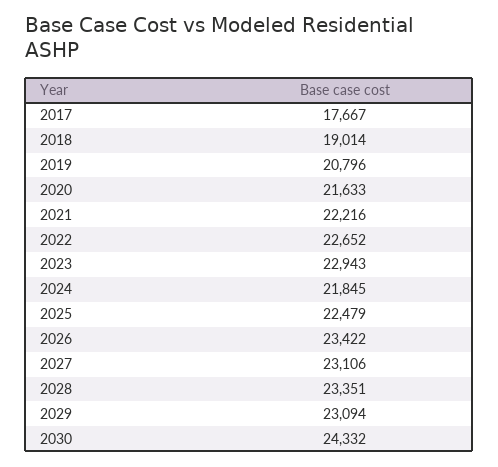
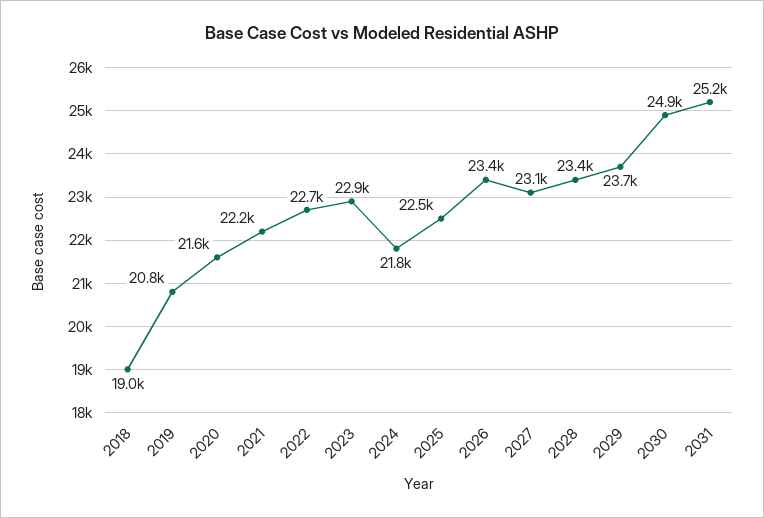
2017: 17667 -> none
2029: 23094 -> 23700
2030: 24332 -> 24900
2031: none -> 25200

